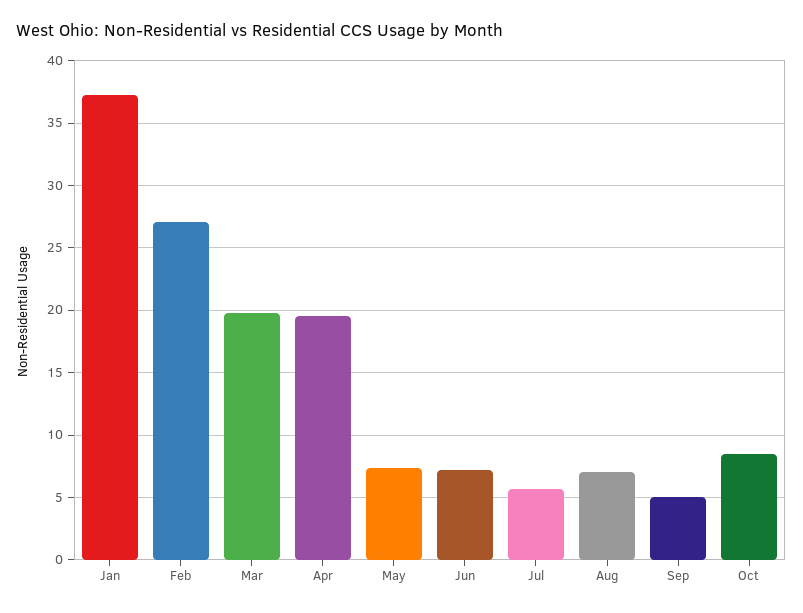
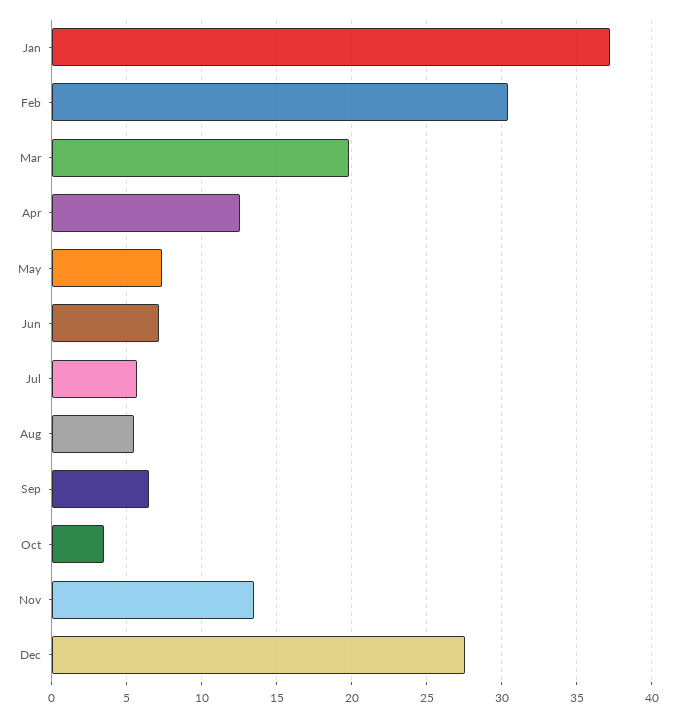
Feb: 27 -> 30.5
Apr: 19.5 -> 12.5
Aug: 7 -> 5.5
Sep: 5 -> 6.5
Oct: 8.5 -> 3.5
Nov: none -> 13.5
Dec: none -> 27.5

